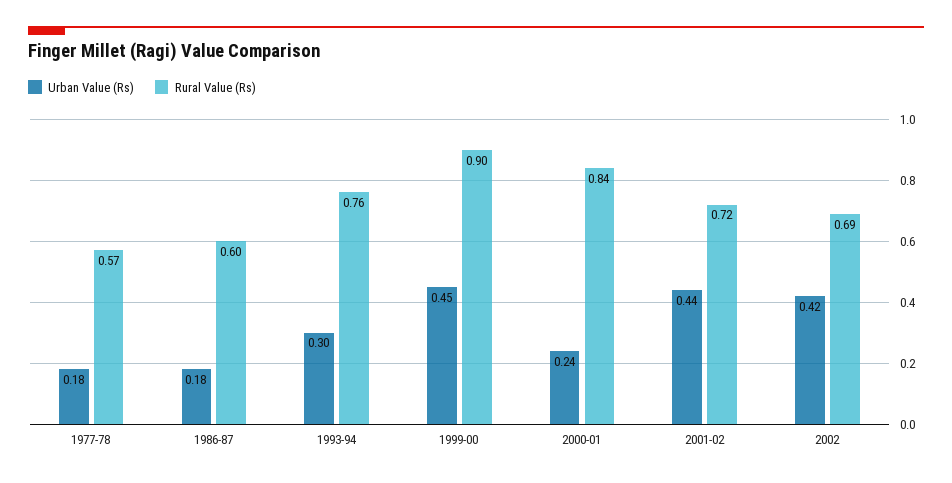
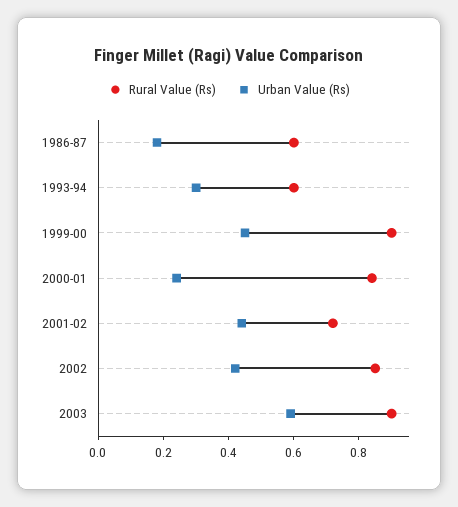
Urban Value (Rs), 1977-78: 0.18 -> none
Rural Value (Rs), 1977-78: 0.57 -> none
Rural Value (Rs), 1993-94: 0.76 -> 0.6
Rural Value (Rs), 2002: 0.69 -> 0.85
Rural Value (Rs), 2003: none -> 0.9
Urban Value (Rs), 2003: none -> 0.6

